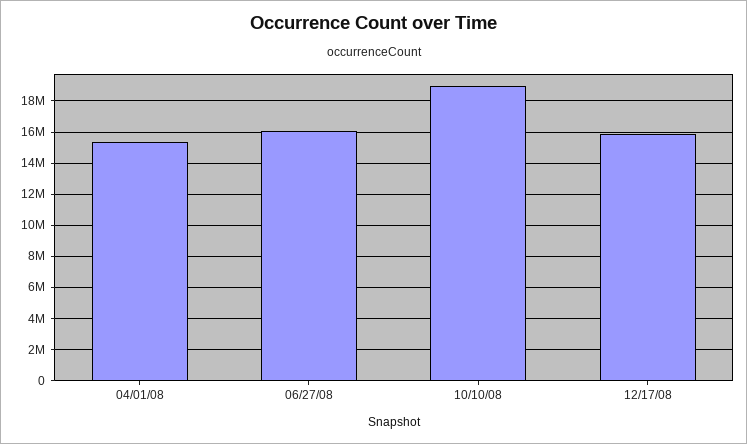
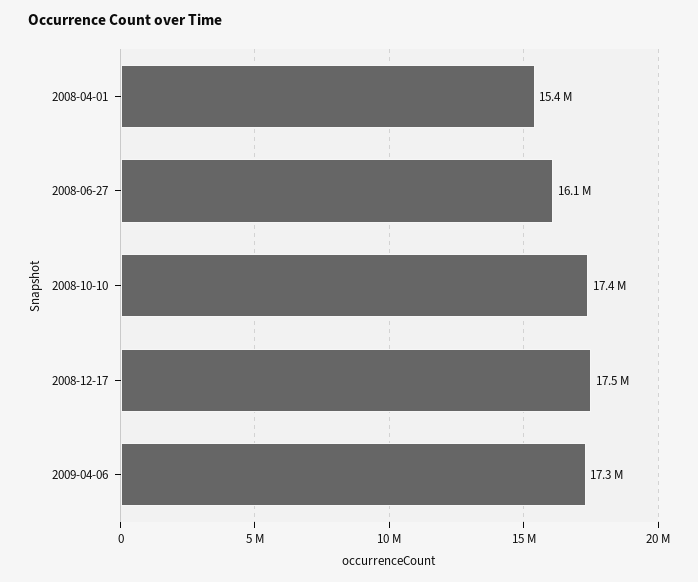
10/10/08: 19000000 -> 17400000
12/17/08: 16000000 -> 17500000
2009-04-06: none -> 17300000

